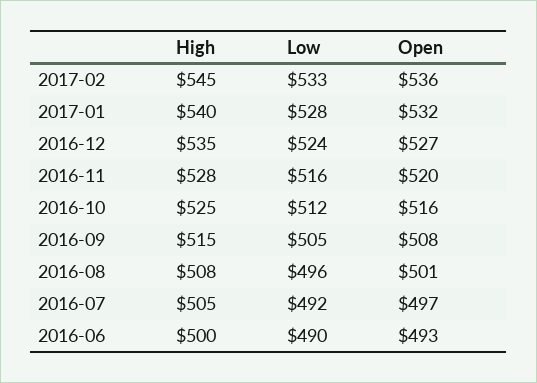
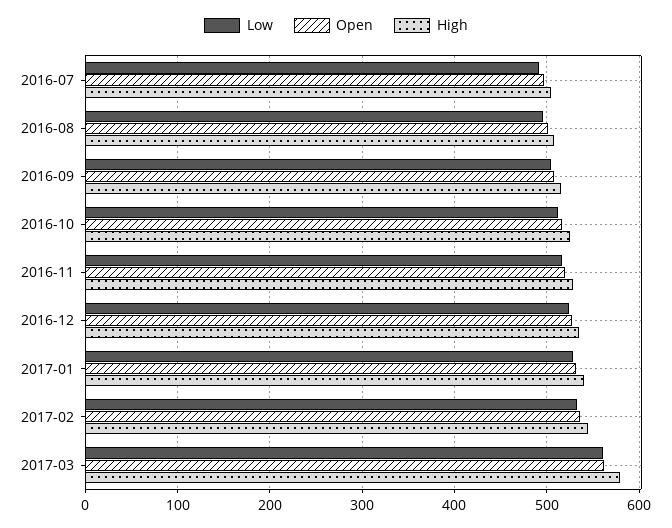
High, 2016-06: 500 -> none
Low, 2016-06: 490 -> none
Open, 2016-06: 493 -> none
Low, 2017-03: none -> 560
Open, 2017-03: none -> 560
High, 2017-03: none -> 580

